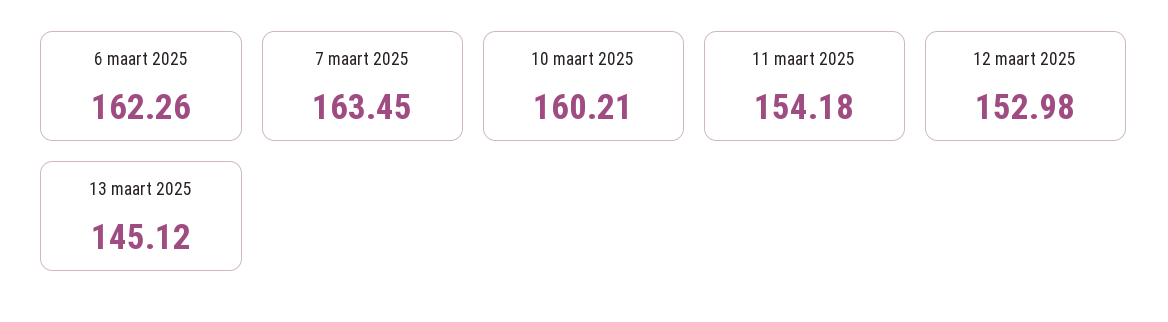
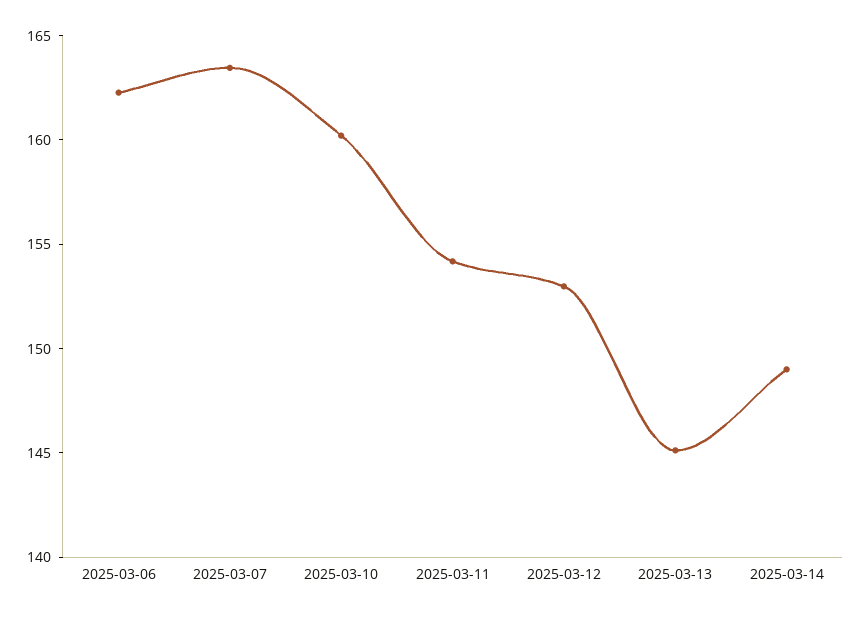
2025-03-14: none -> 149

